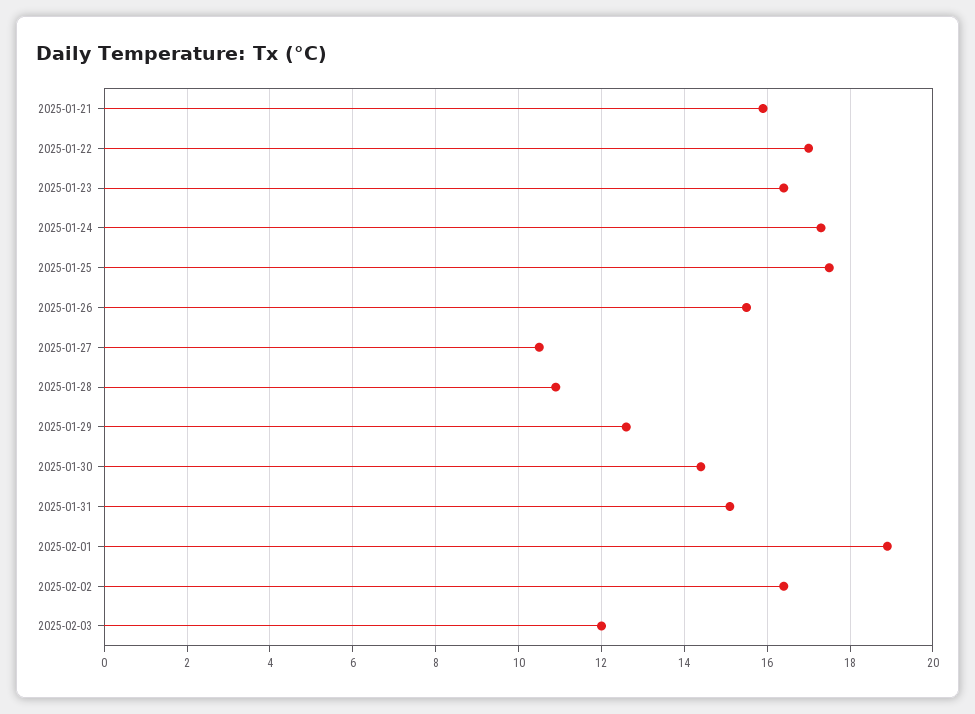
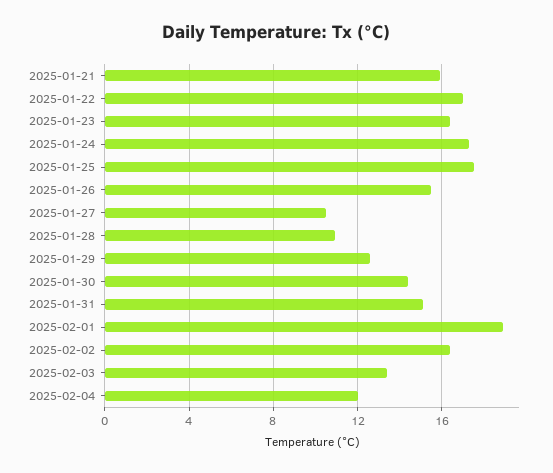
2025-02-03: 12 -> 13.5
2025-02-04: none -> 12

